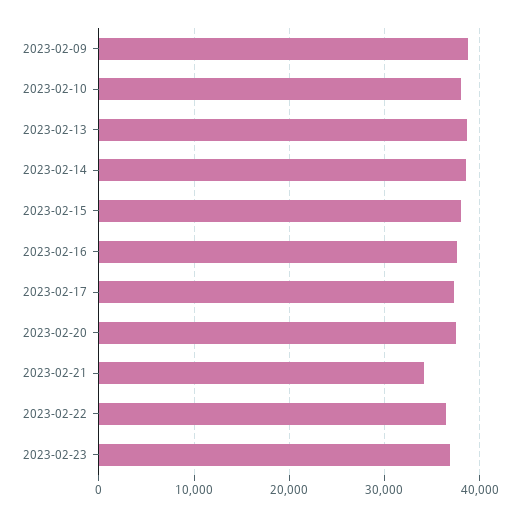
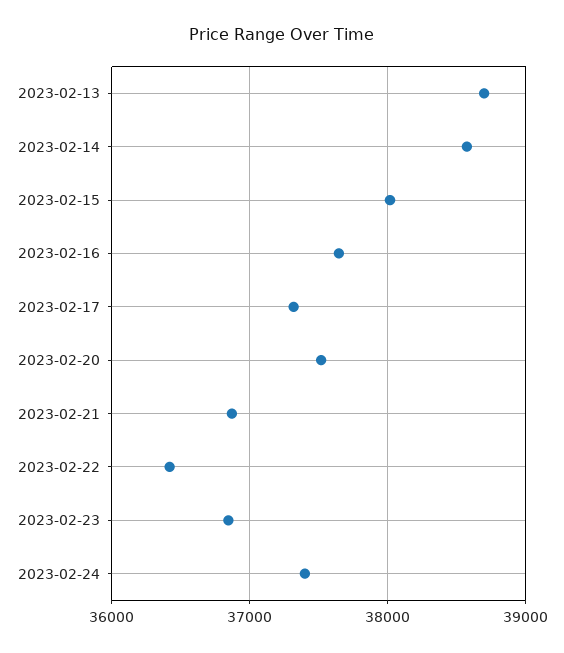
2023-02-09: 39000 -> none
2023-02-10: 38000 -> none
2023-02-21: 34000 -> 36900
2023-02-24: none -> 37400

